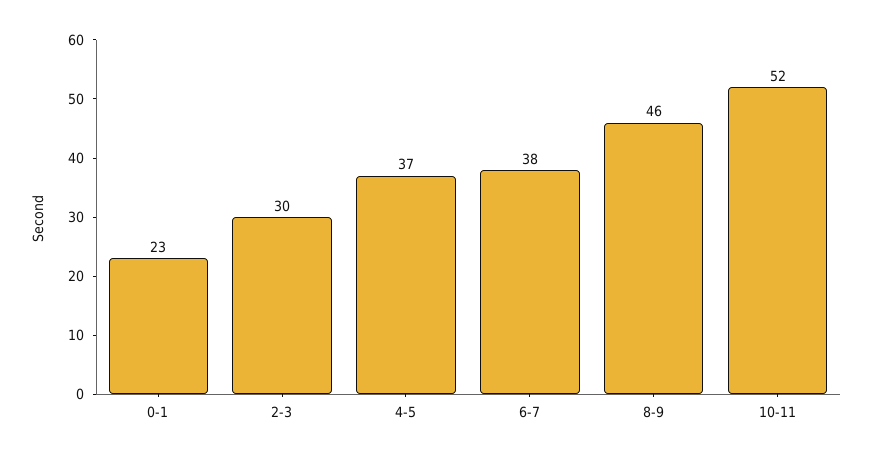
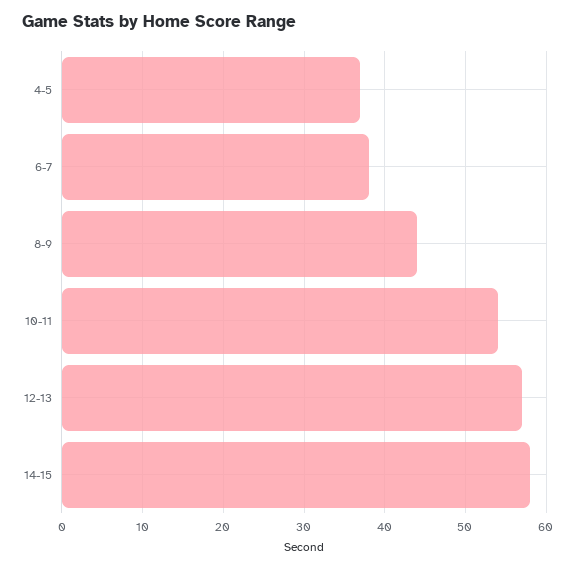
0-1: 23 -> none
2-3: 30 -> none
8-9: 46 -> 44
10-11: 52 -> 54
12-13: none -> 57
14-15: none -> 58

